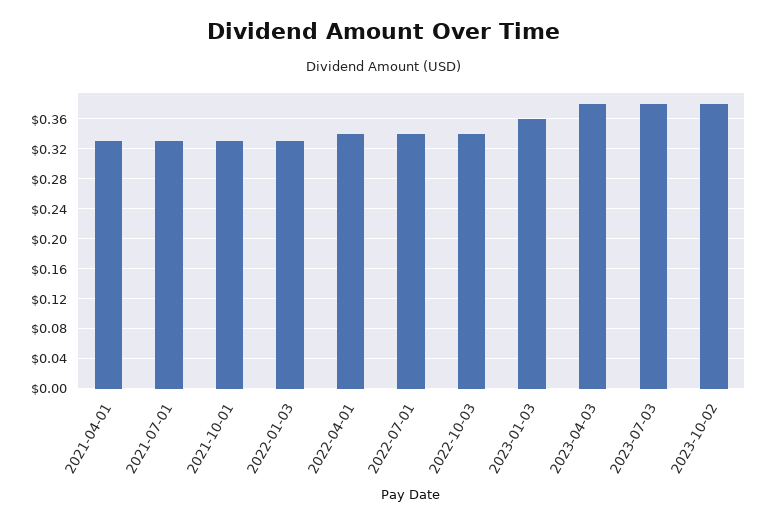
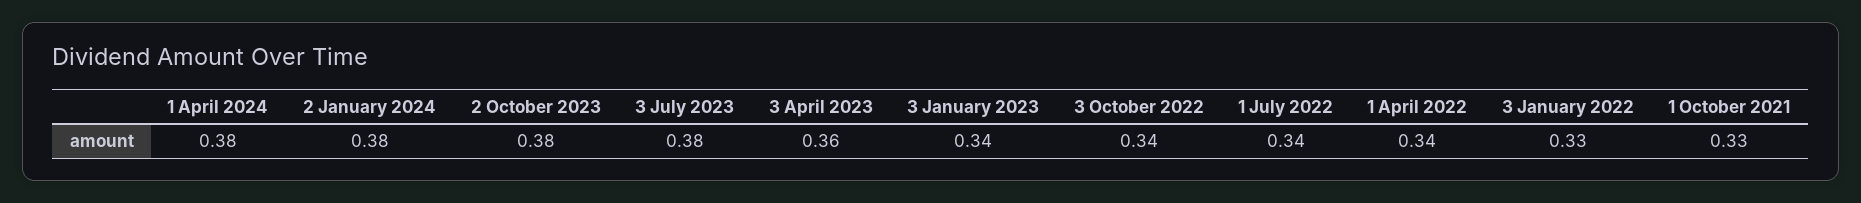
2021-04-01: 0.33 -> none
2021-07-01: 0.33 -> none
2023-01-03: 0.36 -> 0.34
2023-04-03: 0.38 -> 0.36
1 April 2024: none -> 0.38
2 January 2024: none -> 0.38

